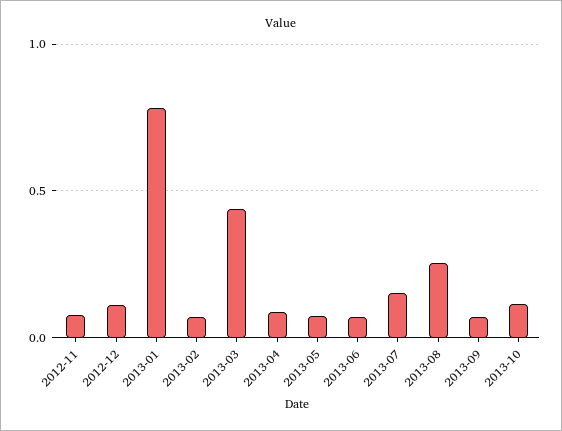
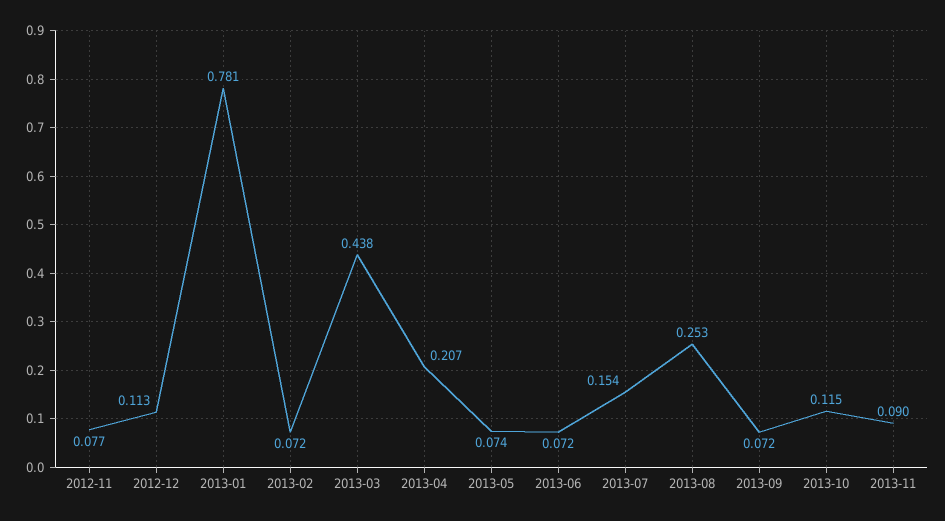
2013-04: 0.1 -> 0.207
2013-11: none -> 0.09

